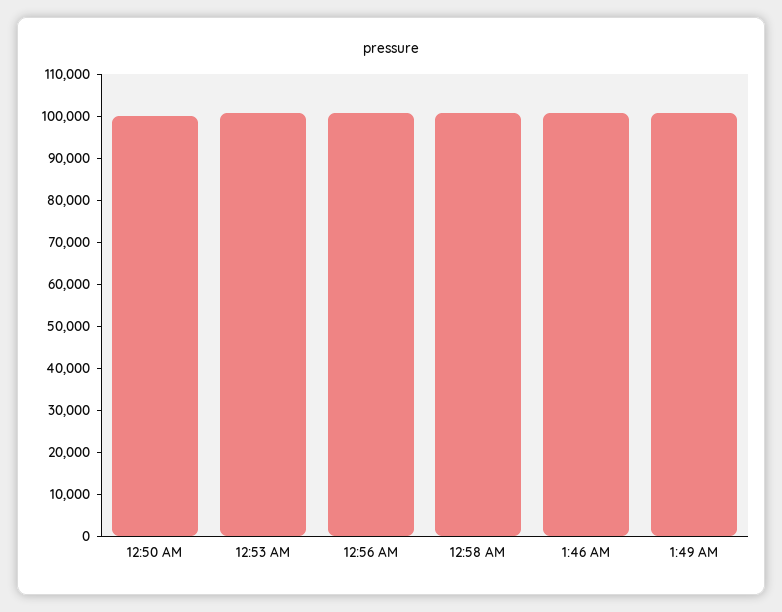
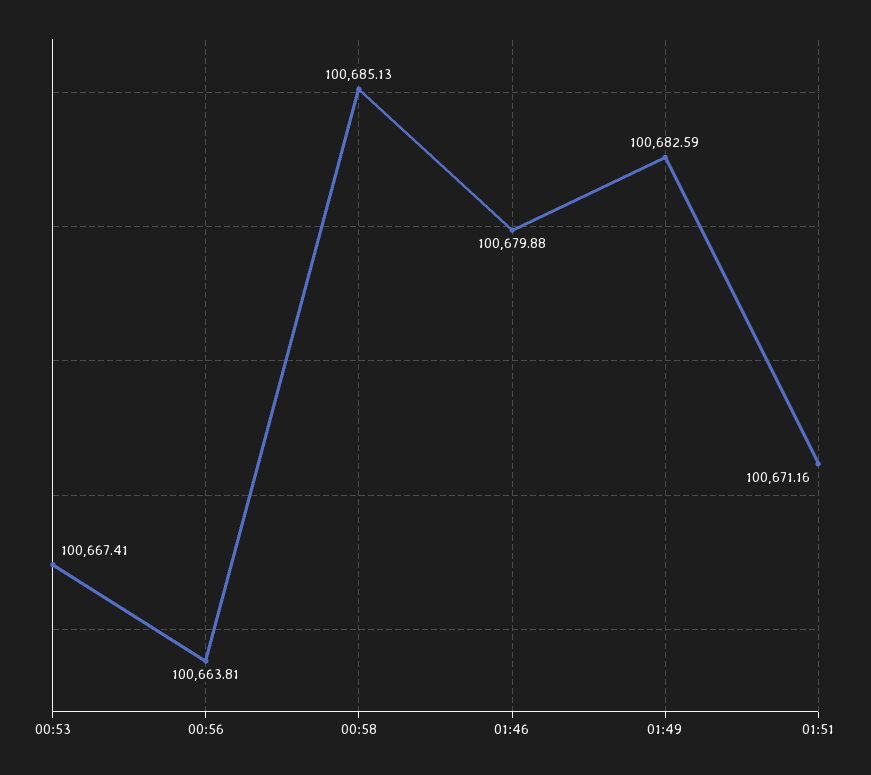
12:50 AM: 100000 -> none
01:51: none -> 100671.16

